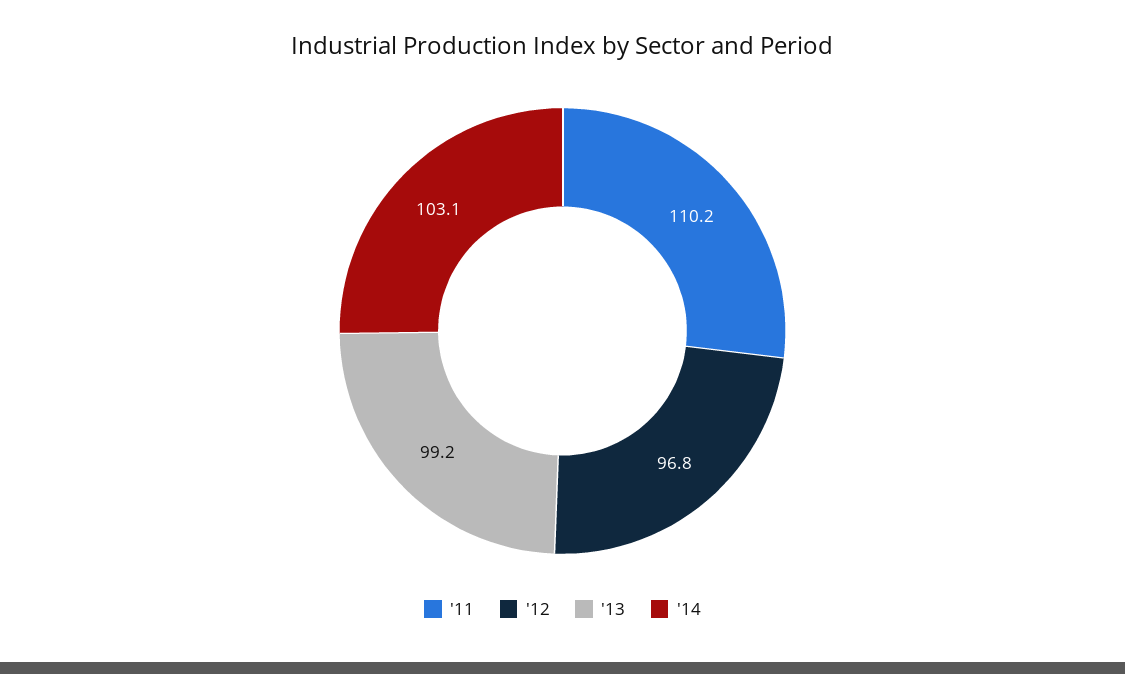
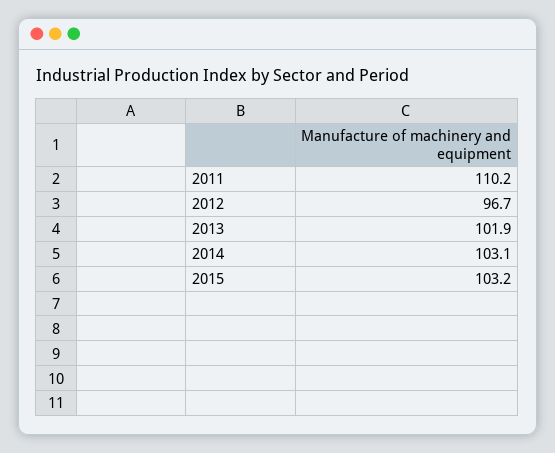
'12: 96.8 -> 96.7
'13: 99.2 -> 101.9
2015: none -> 103.2

